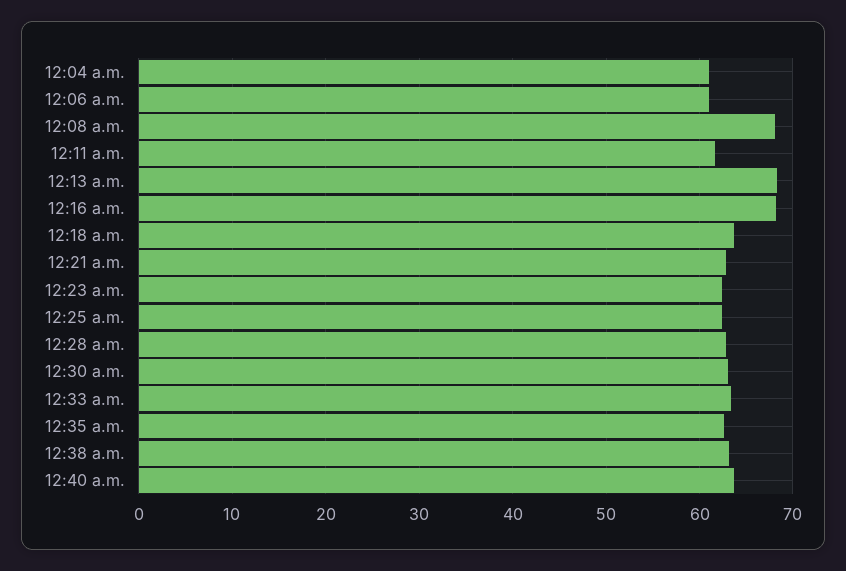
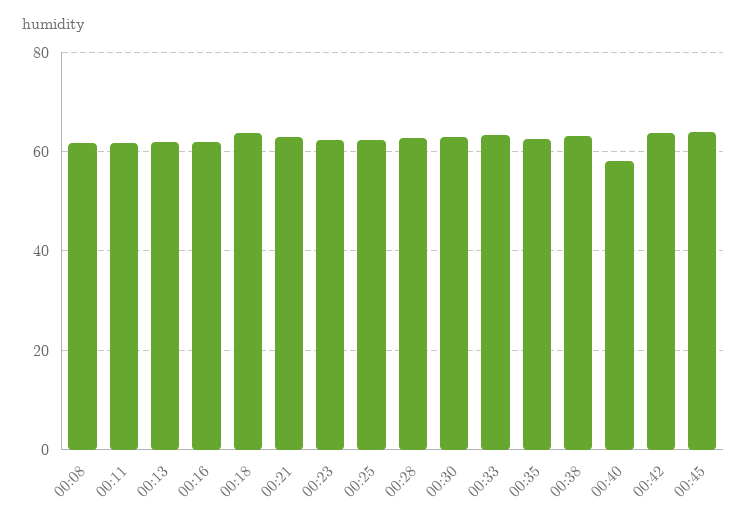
12:04 a.m.: 61 -> none
12:06 a.m.: 61 -> none
12:08 a.m.: 68 -> 62
12:13 a.m.: 68 -> 62
12:16 a.m.: 68 -> 62
12:40 a.m.: 64 -> 58
00:42: none -> 64
00:45: none -> 64

